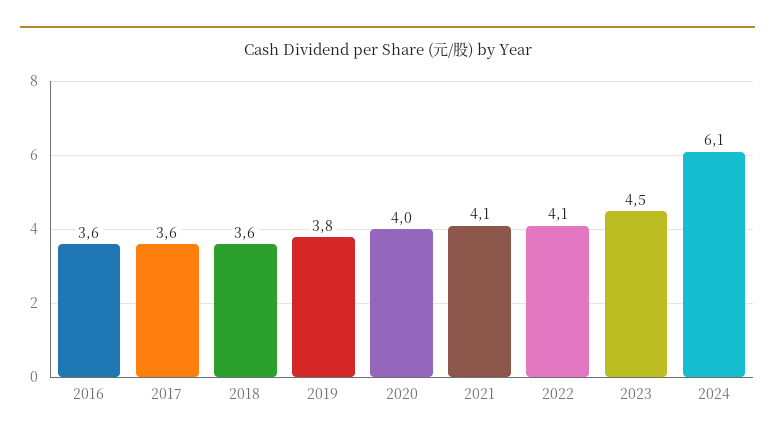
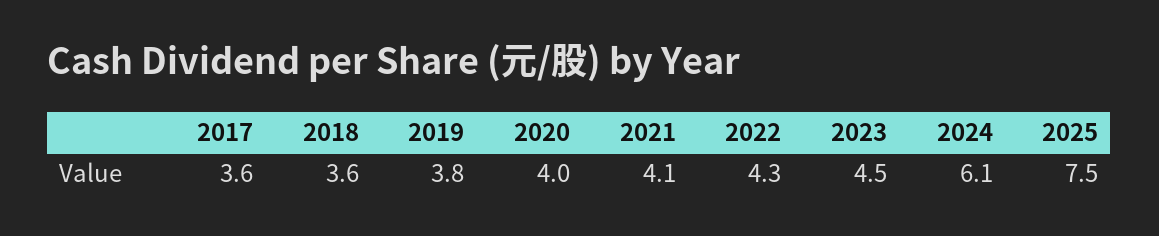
2016: 3.6 -> none
2022: 4.1 -> 4.3
2025: none -> 7.5

